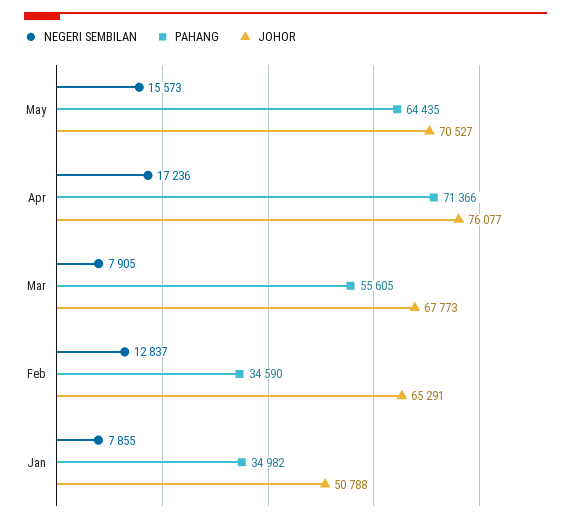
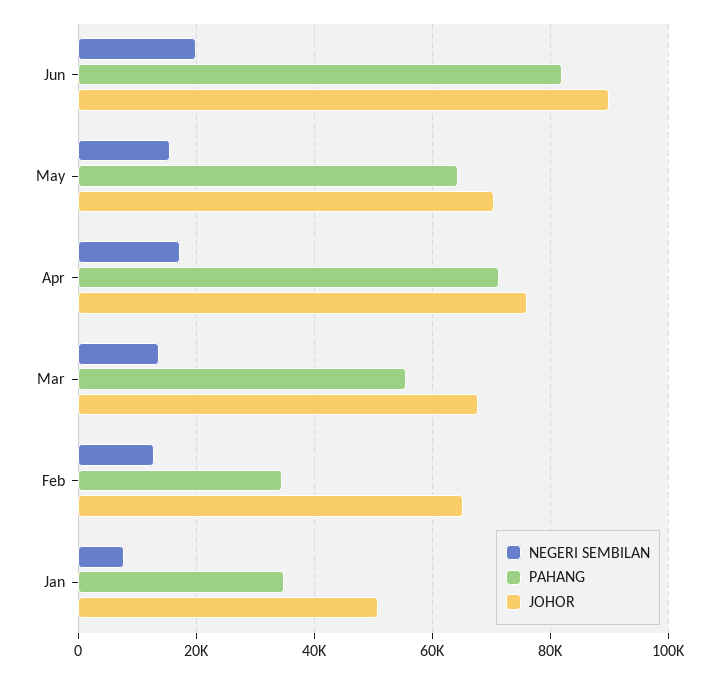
NEGERI SEMBILAN, Mar: 7905 -> 14000
NEGERI SEMBILAN, Jun: none -> 20000
PAHANG, Jun: none -> 82000
JOHOR, Jun: none -> 90000

